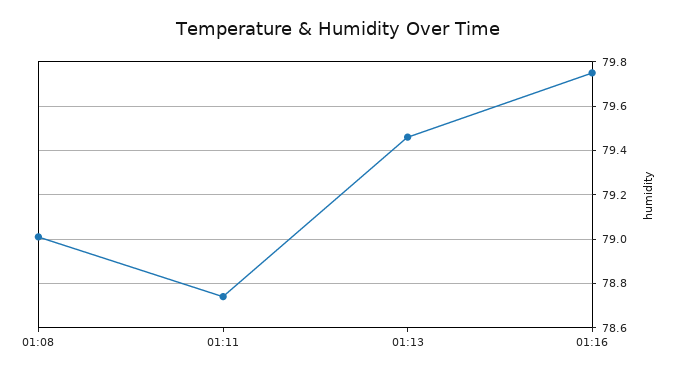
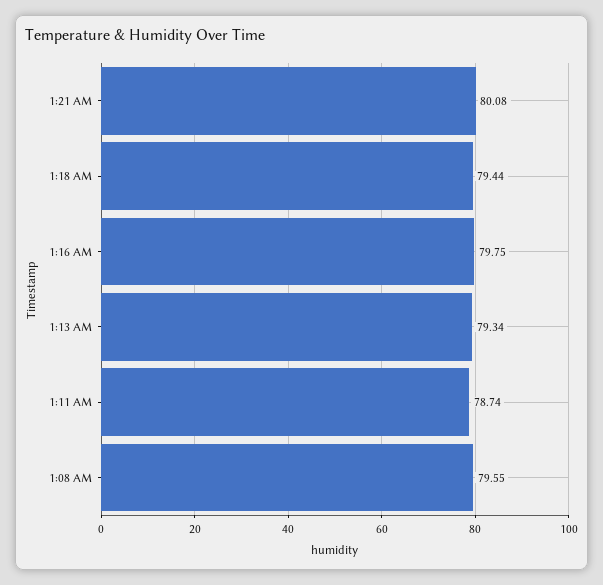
01:08: 79 -> 79.55
01:13: 79.45 -> 79.34
1:21 AM: none -> 80.08
1:18 AM: none -> 79.44

